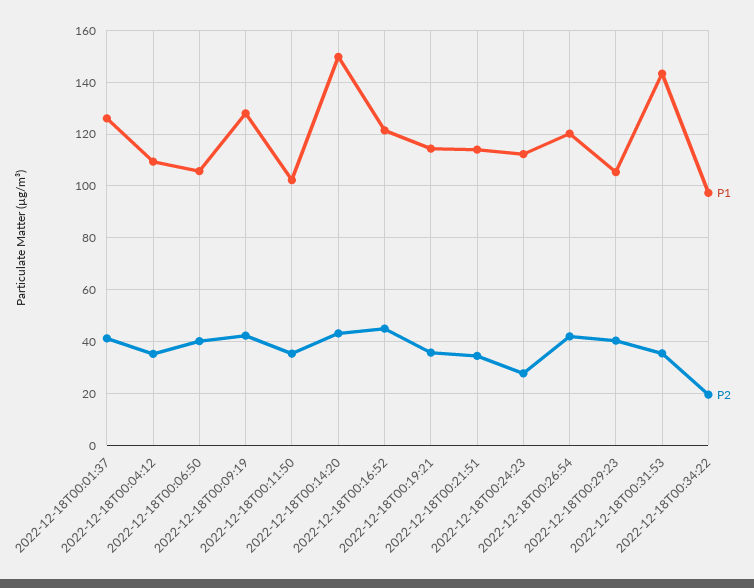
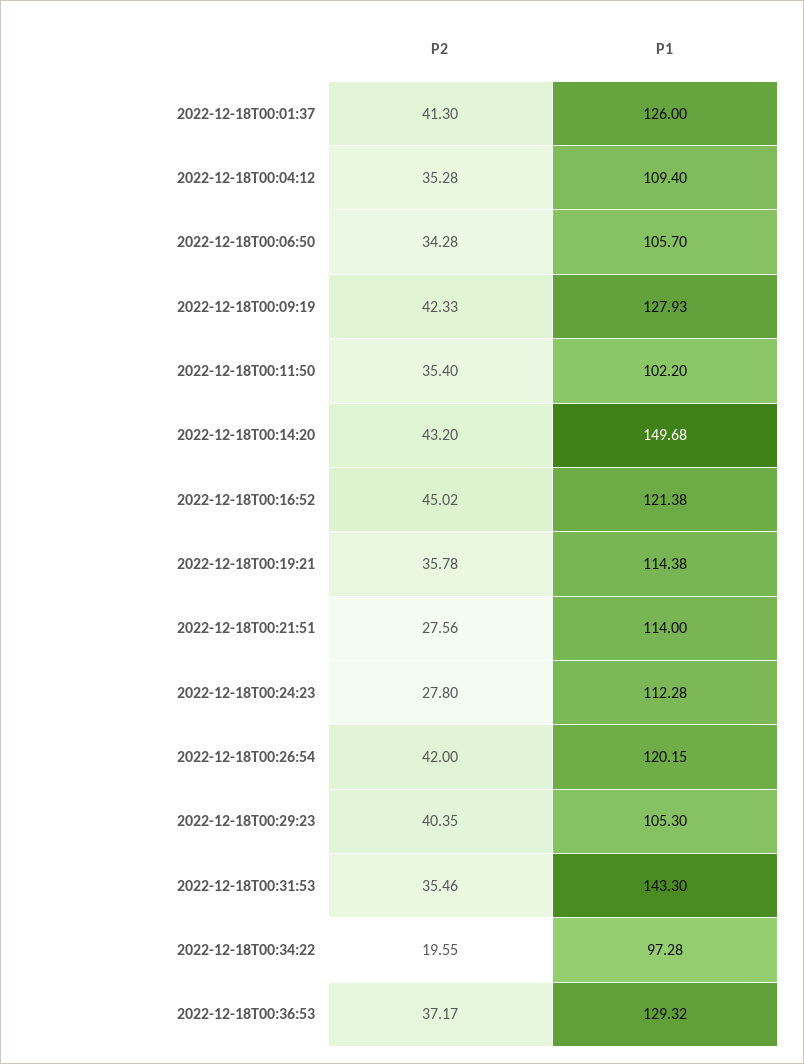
P2, 2022-12-18T00:06:50: 40 -> 34.28
P2, 2022-12-18T00:21:51: 35 -> 27.56
P2, 2022-12-18T00:36:53: none -> 37.17
P1, 2022-12-18T00:36:53: none -> 129.32

